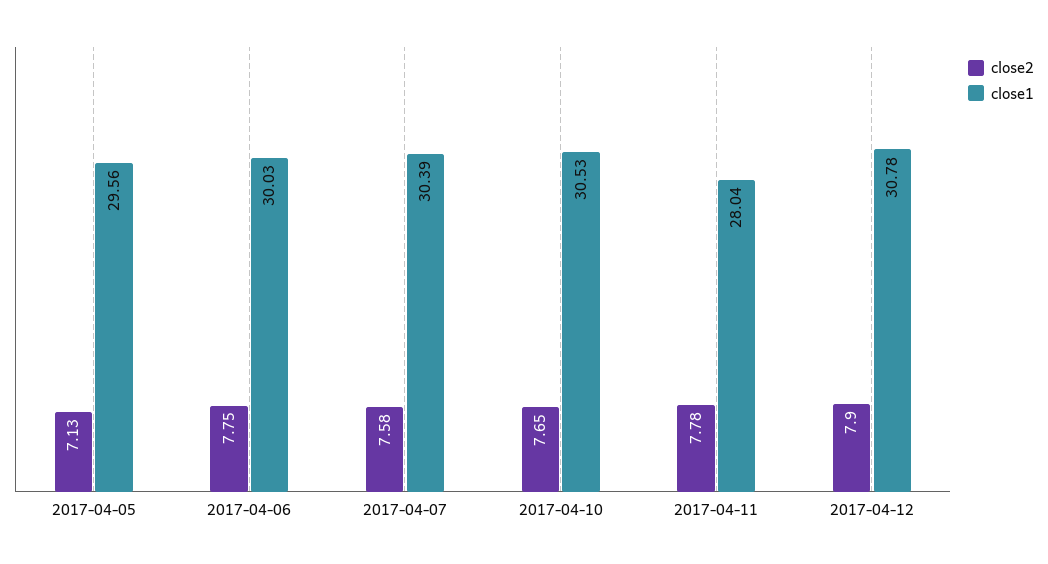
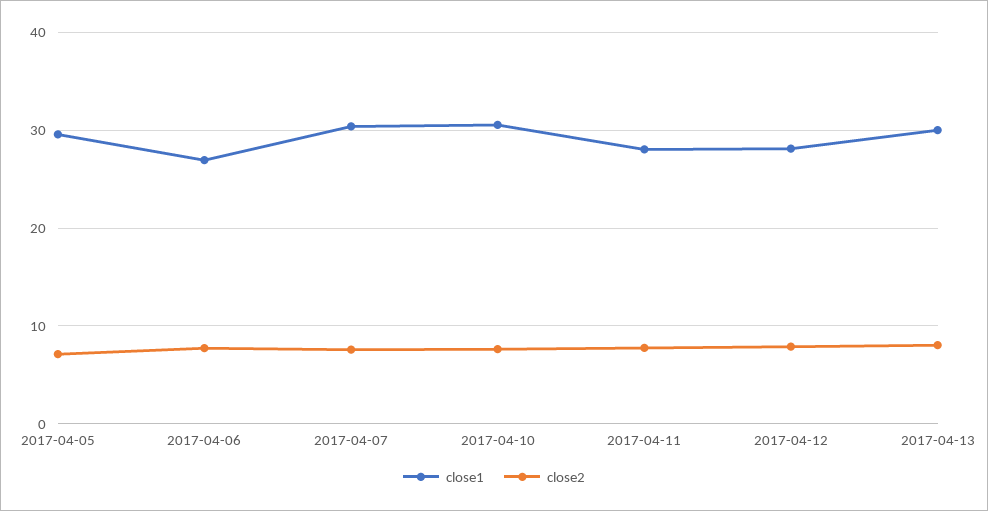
close1, 2017-04-06: 30.03 -> 27
close1, 2017-04-12: 30.78 -> 28
close1, 2017-04-13: none -> 30
close2, 2017-04-13: none -> 8

